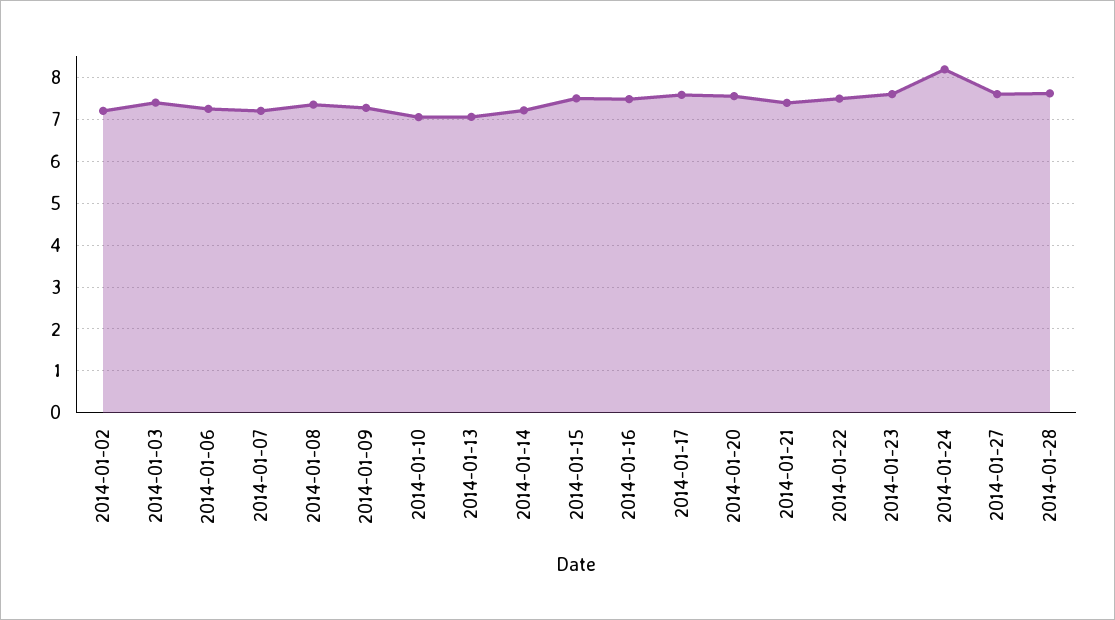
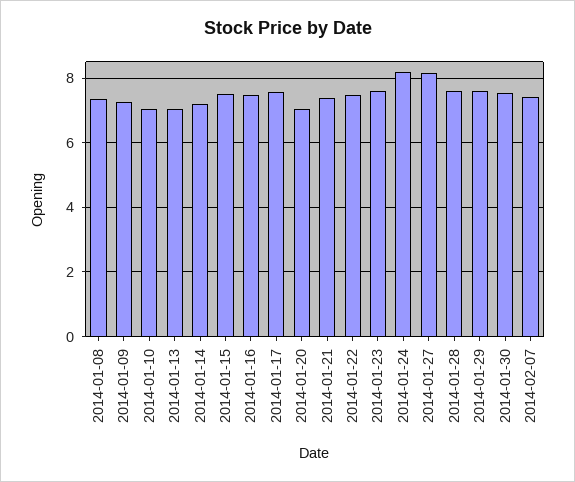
2014-01-02: 7.2 -> none
2014-01-03: 7.4 -> none
2014-01-06: 7.2 -> none
2014-01-07: 7.2 -> none
2014-01-20: 7.6 -> 7
2014-01-27: 7.6 -> 8.2
2014-01-29: none -> 7.6
2014-01-30: none -> 7.6
2014-02-07: none -> 7.4

